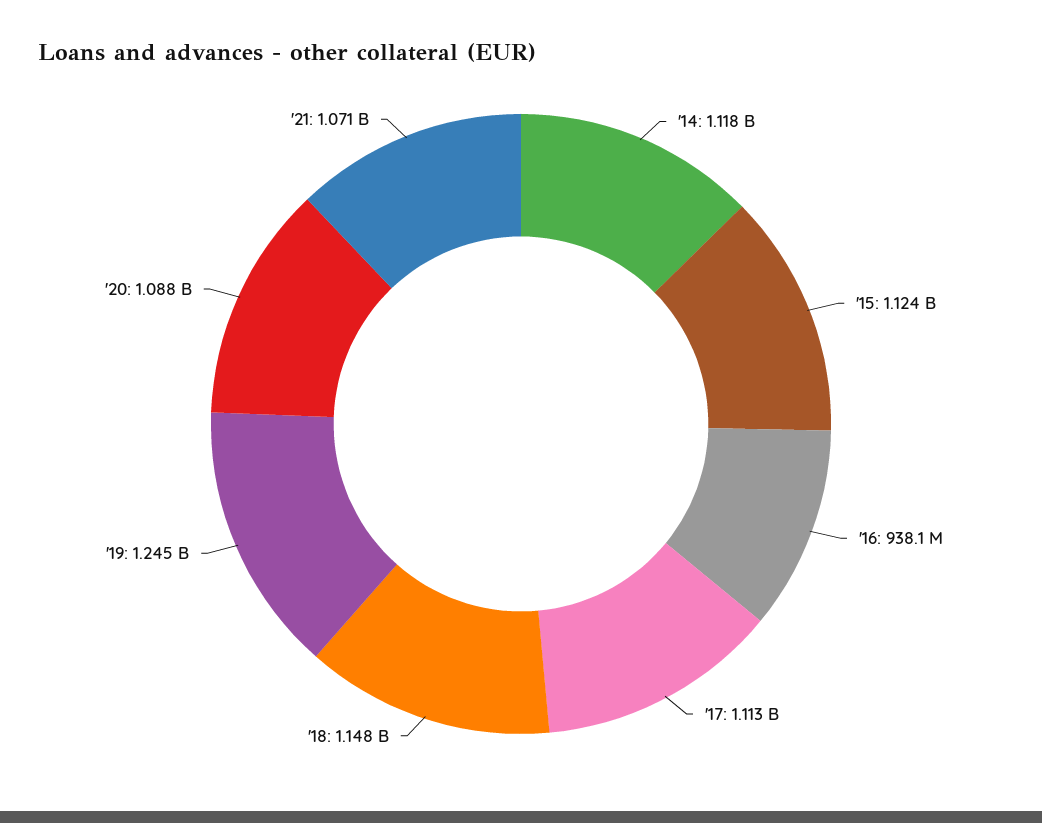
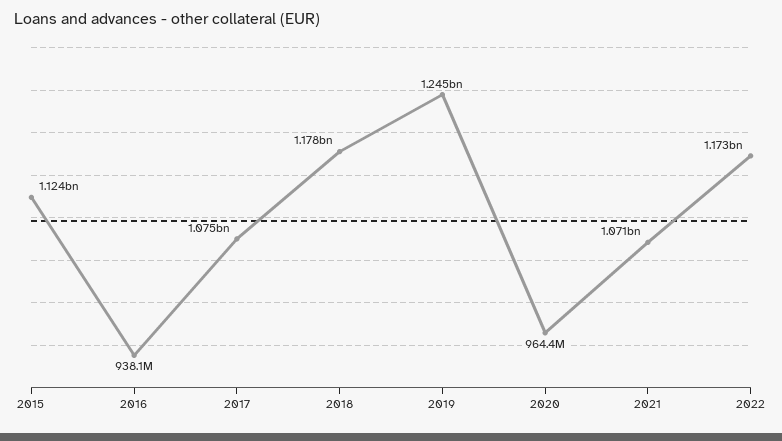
'14: 1118000000 -> none
'17: 1113000000 -> 1075000000
'18: 1148000000 -> 1178000000
'20: 1088000000 -> 964400000
2022: none -> 1173000000

